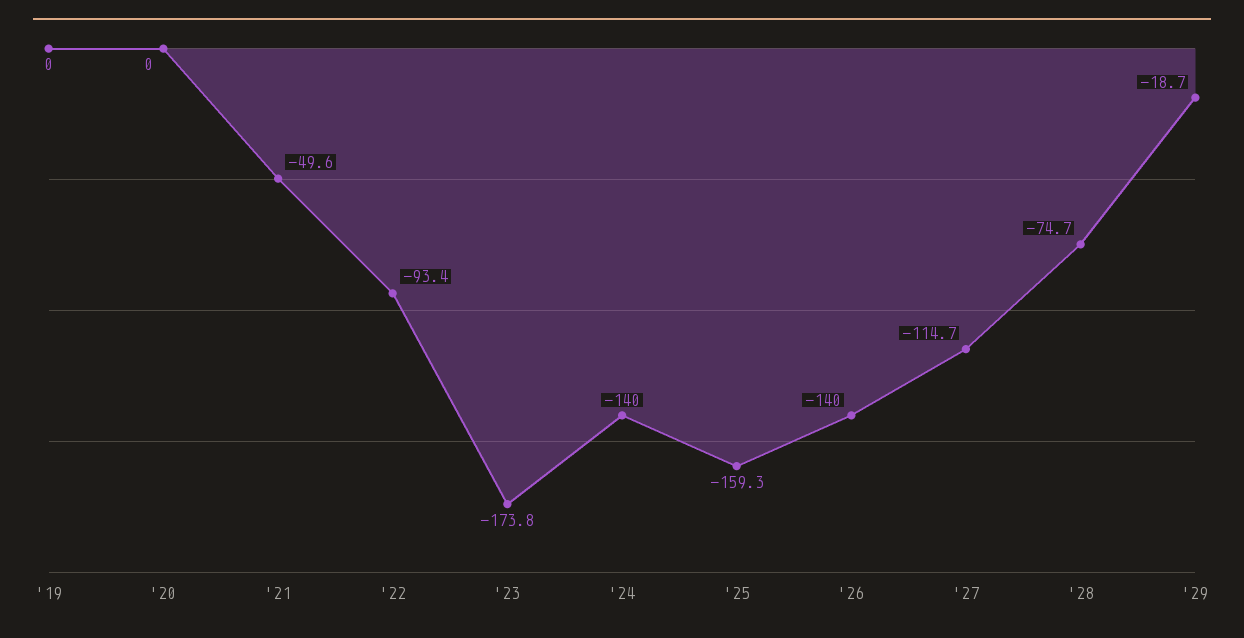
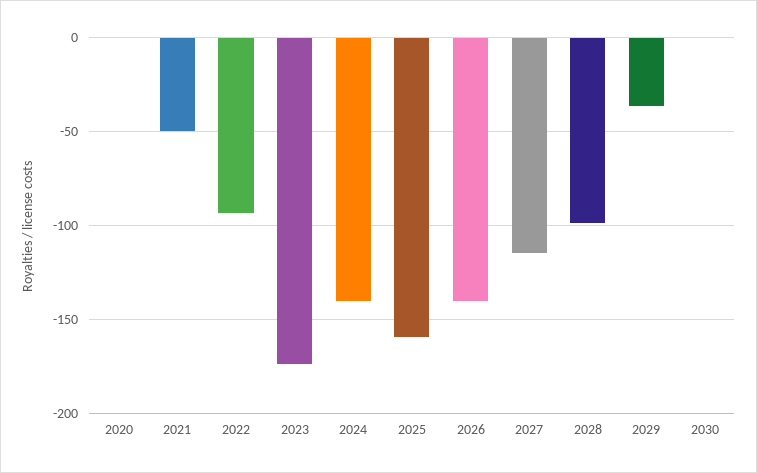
'19: 0 -> none
'28: -74.7 -> -100
'29: -18.7 -> -35
2030: none -> 0

